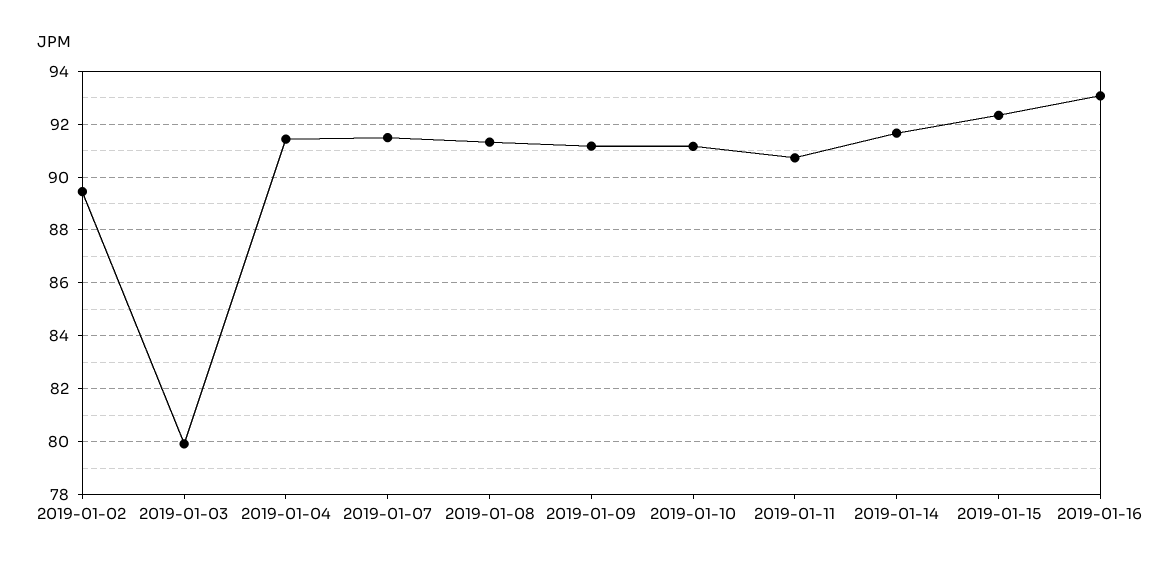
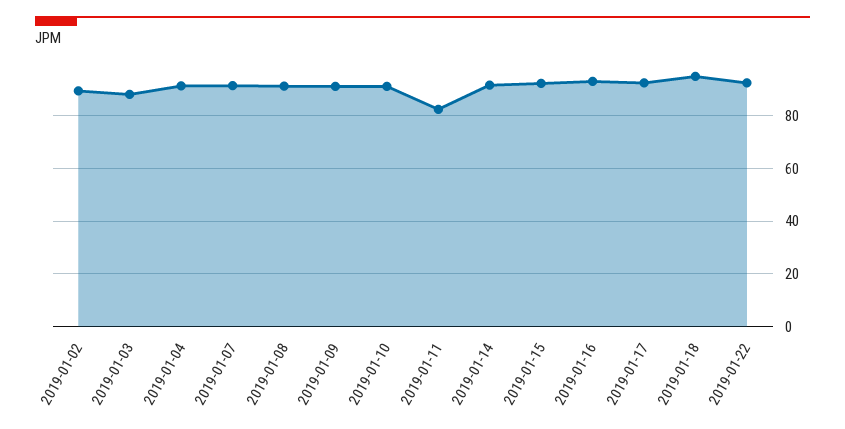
2019-01-03: 80 -> 87.5
2019-01-11: 90.75 -> 82.5
2019-01-17: none -> 92.5
2019-01-18: none -> 95
2019-01-22: none -> 92.5

